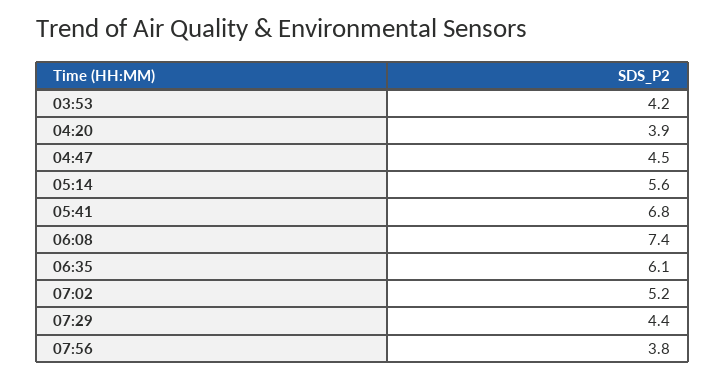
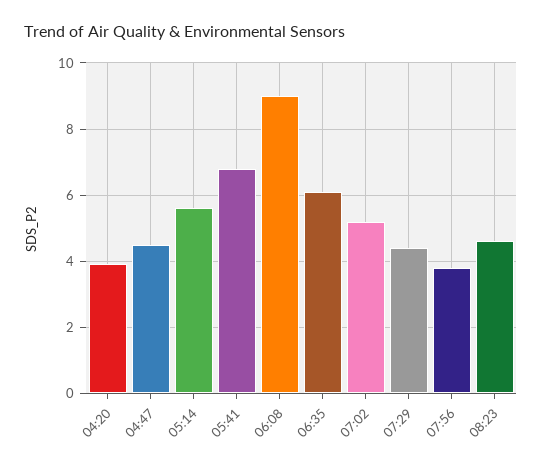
03:53: 4.2 -> none
06:08: 7.4 -> 9
08:23: none -> 4.5

